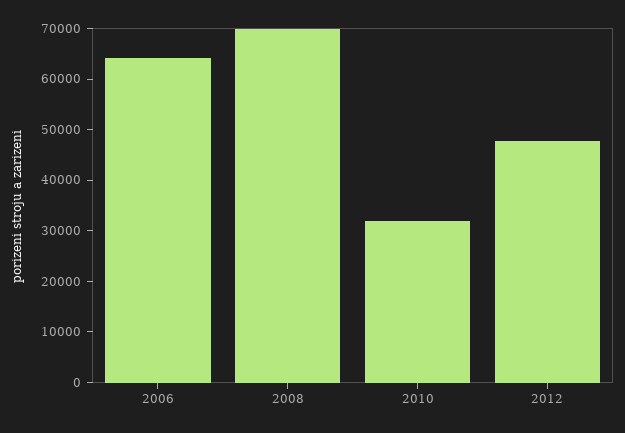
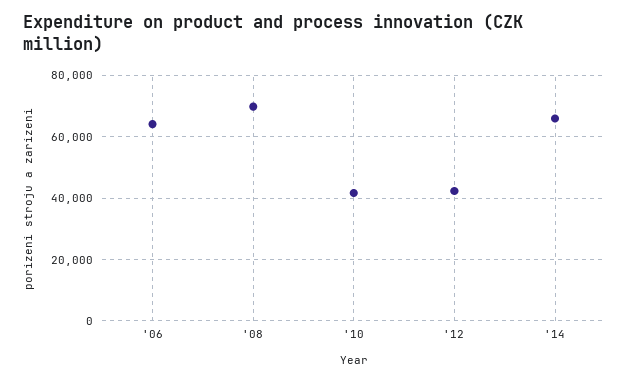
2010: 32000 -> 42000
2012: 48000 -> 42000
'14: none -> 66000

